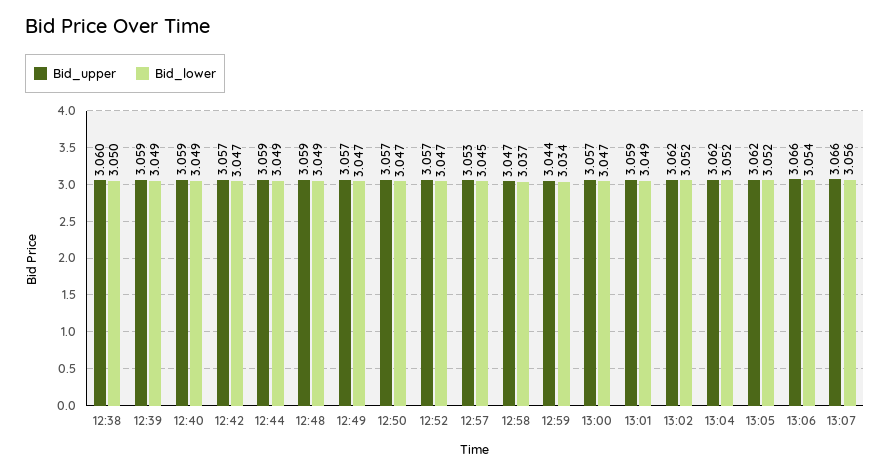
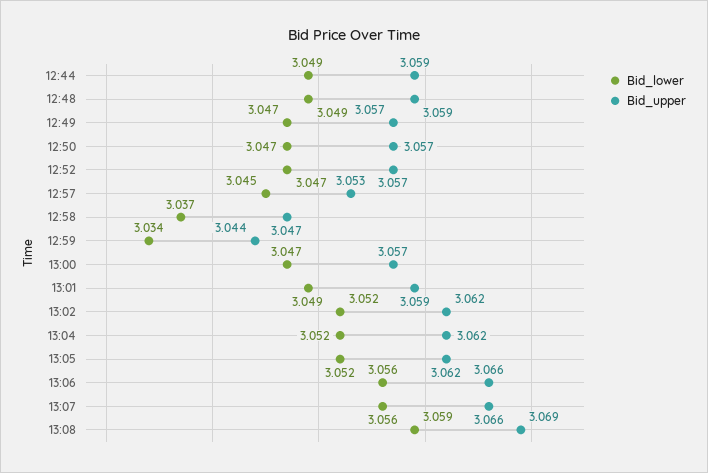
Bid_upper, 12:38: 3.06 -> none
Bid_lower, 12:38: 3.05 -> none
Bid_upper, 12:39: 3.059 -> none
Bid_lower, 12:39: 3.049 -> none
Bid_upper, 12:40: 3.059 -> none
Bid_lower, 12:40: 3.049 -> none
Bid_upper, 12:42: 3.057 -> none
Bid_lower, 12:42: 3.047 -> none
Bid_lower, 13:06: 3.054 -> 3.056
Bid_lower, 13:08: none -> 3.059
Bid_upper, 13:08: none -> 3.069

